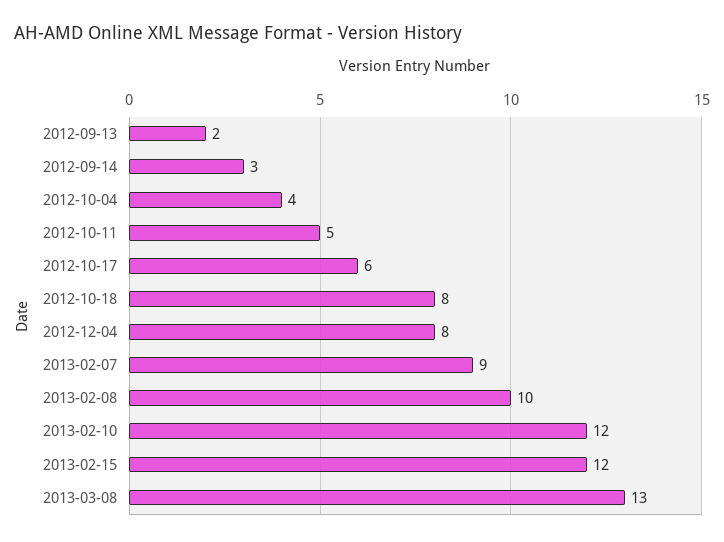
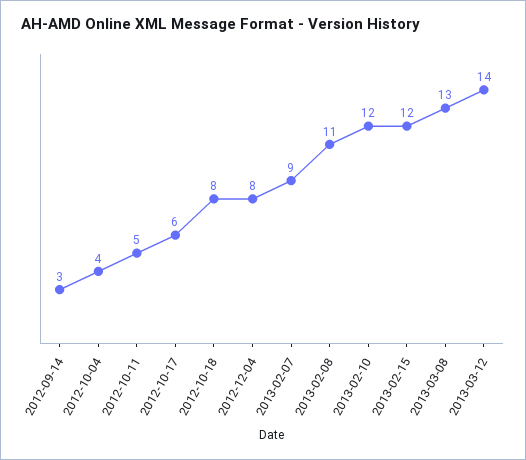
2012-09-13: 2 -> none
2013-02-08: 10 -> 11
2013-03-12: none -> 14

